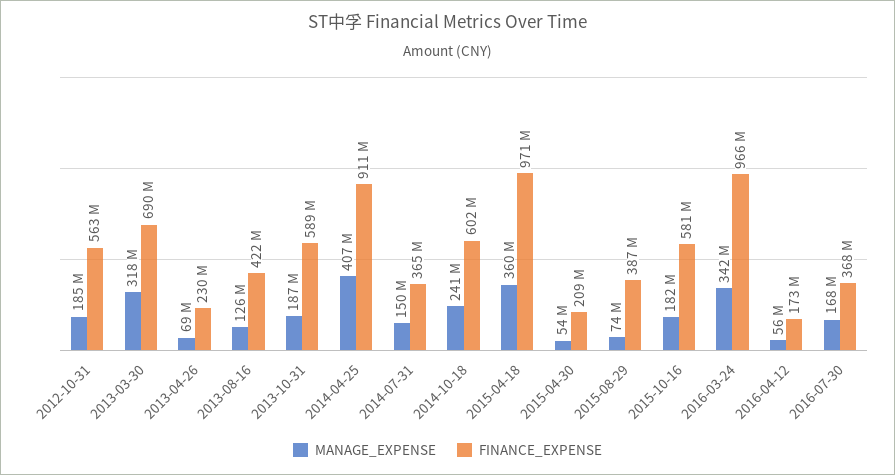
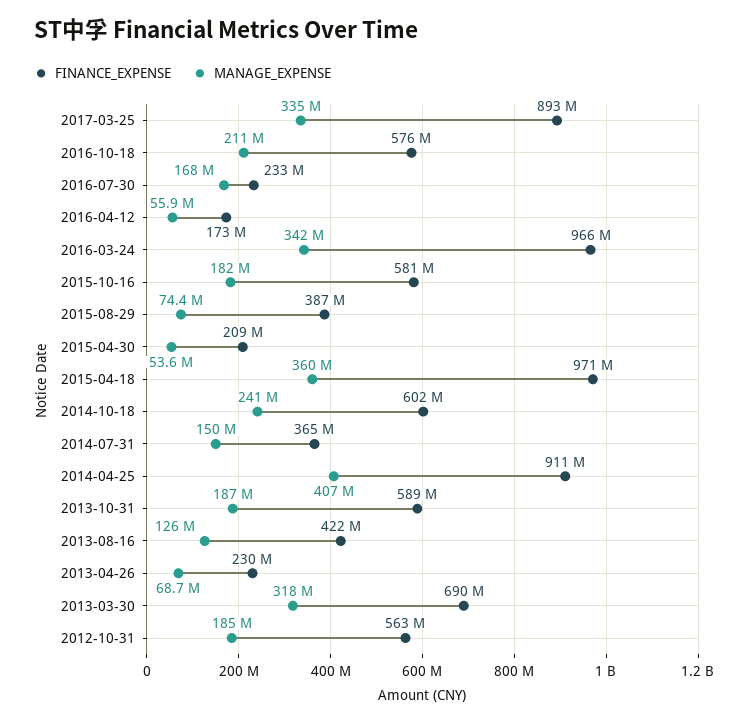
FINANCE_EXPENSE, 2016-07-30: 368000000 -> 233000000
FINANCE_EXPENSE, 2017-03-25: none -> 893000000
MANAGE_EXPENSE, 2017-03-25: none -> 335000000
FINANCE_EXPENSE, 2016-10-18: none -> 576000000
MANAGE_EXPENSE, 2016-10-18: none -> 211000000

